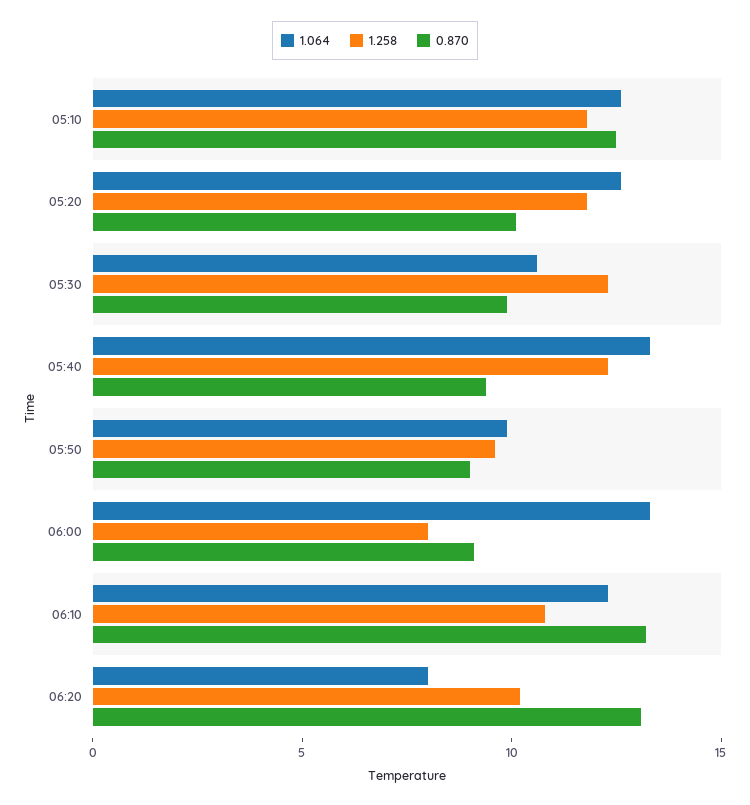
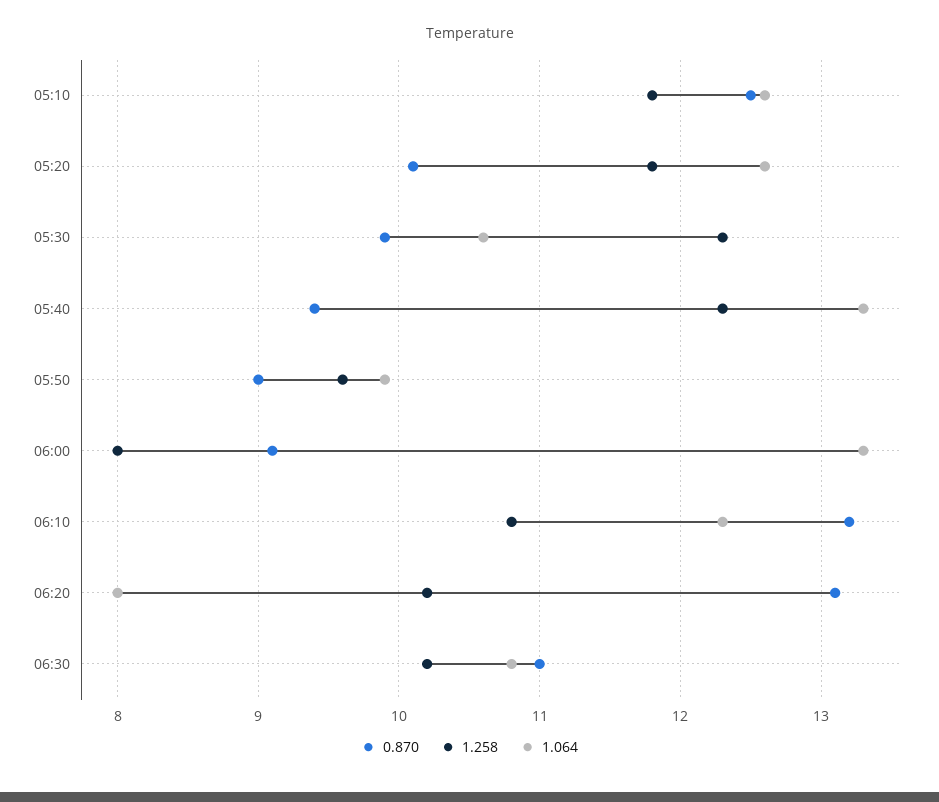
0.870, 06:30: none -> 11
1.258, 06:30: none -> 10.2
1.064, 06:30: none -> 10.8

